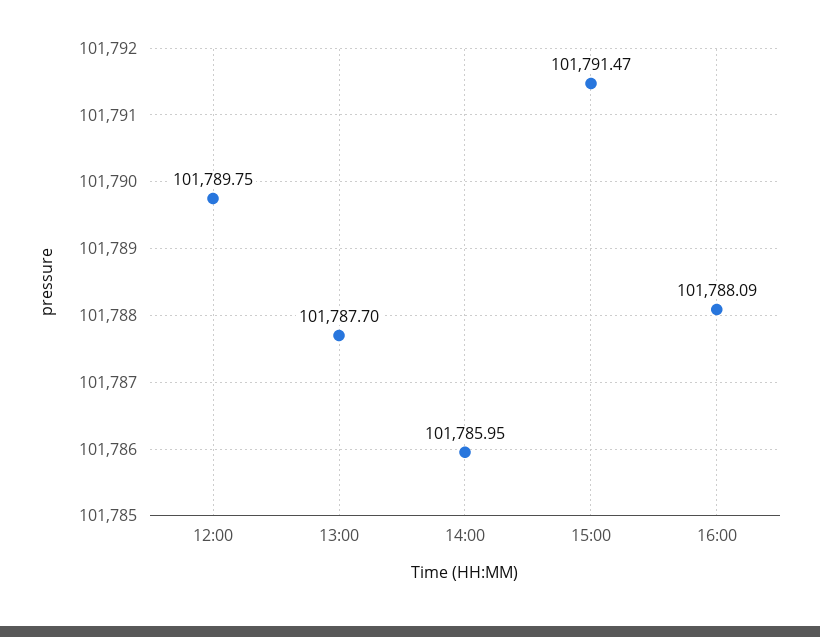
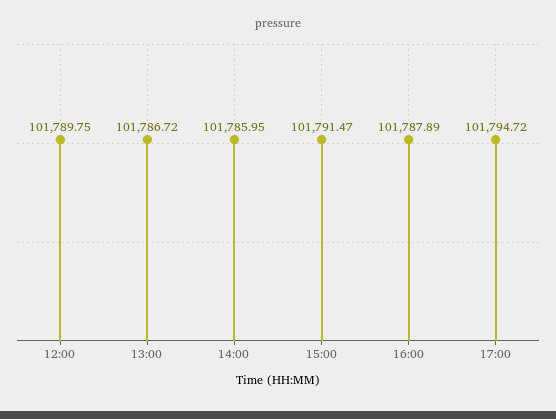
13:00: 101787.7 -> 101786.72
16:00: 101788.09 -> 101787.89
17:00: none -> 101794.72

